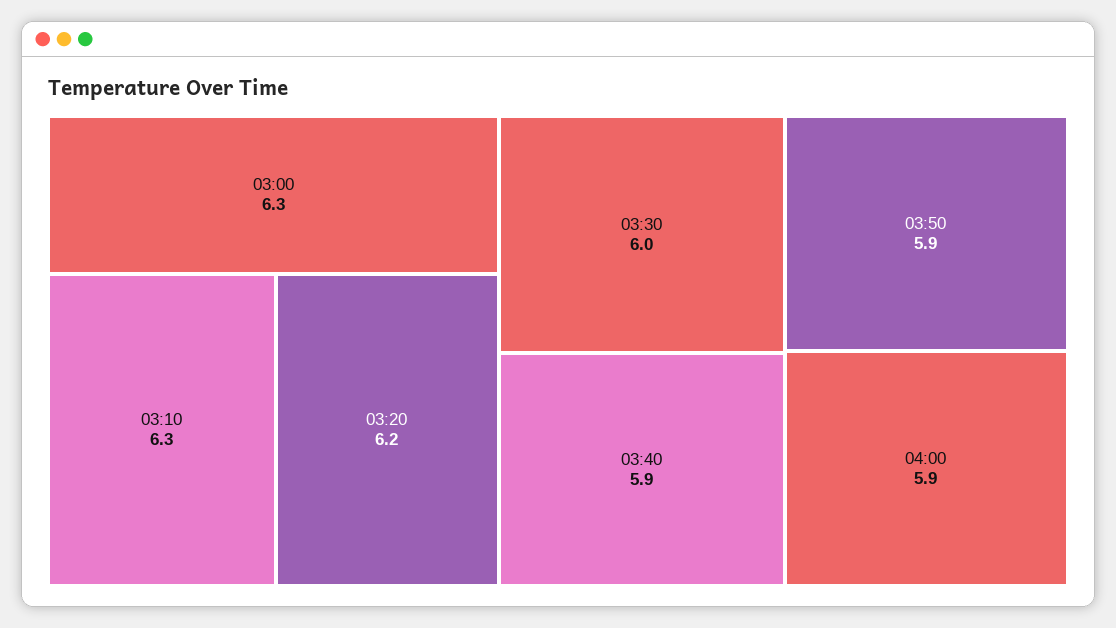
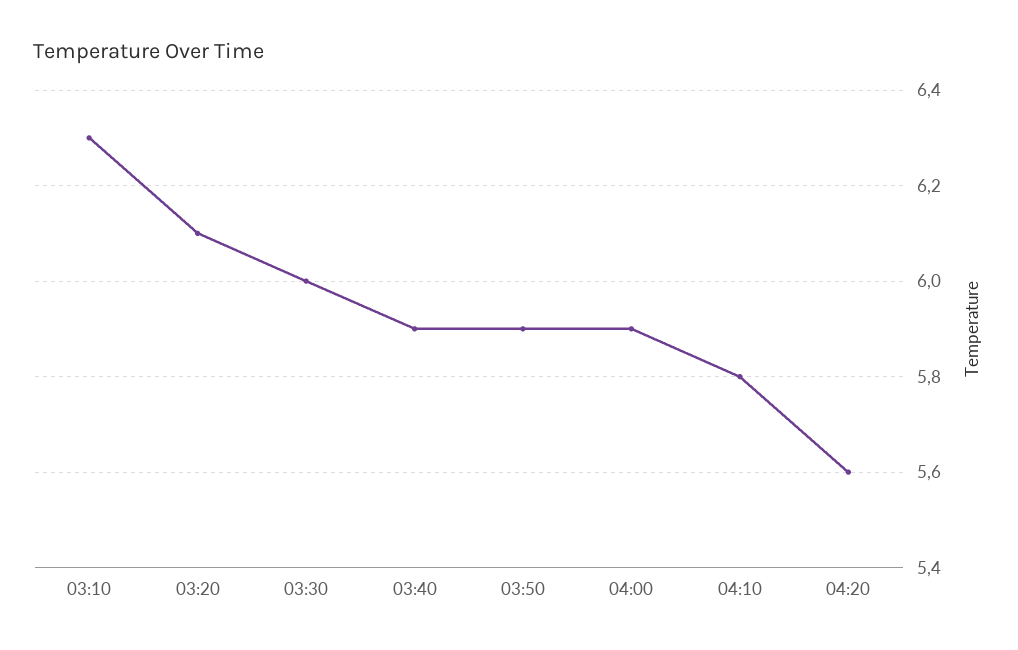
03:00: 6.3 -> none
03:20: 6.2 -> 6.1
04:10: none -> 5.8
04:20: none -> 5.6

